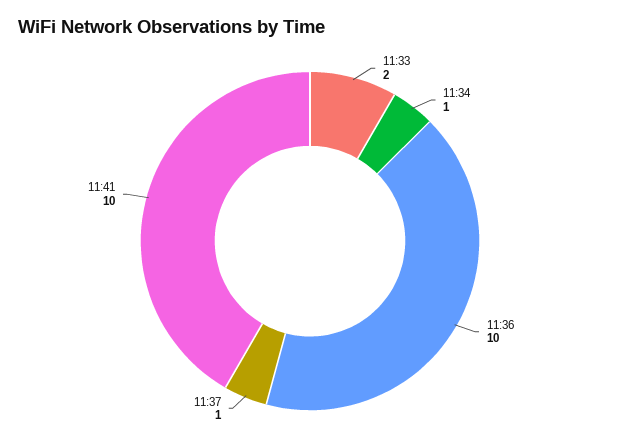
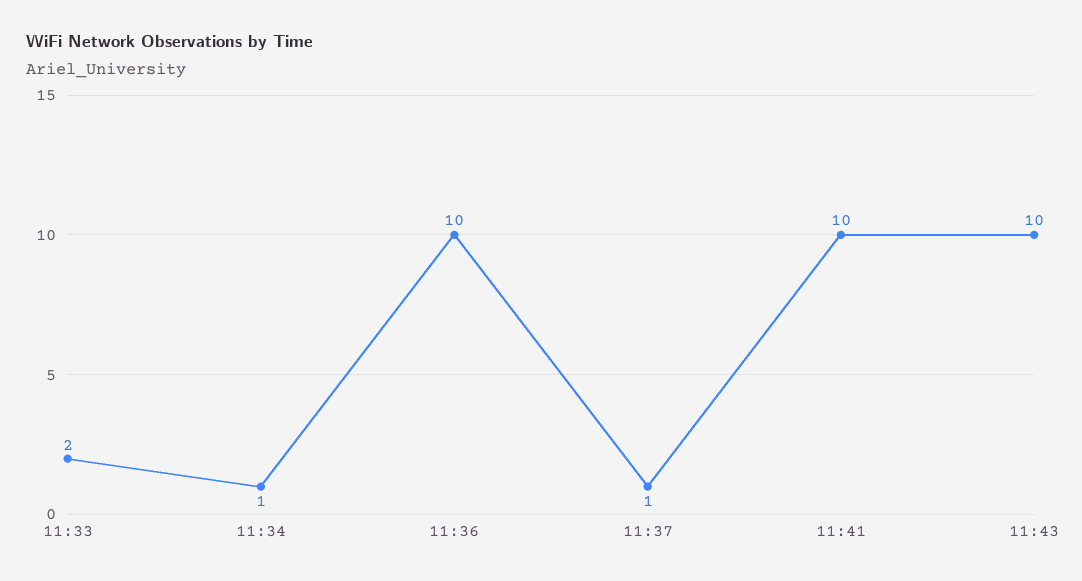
11:43: none -> 10

